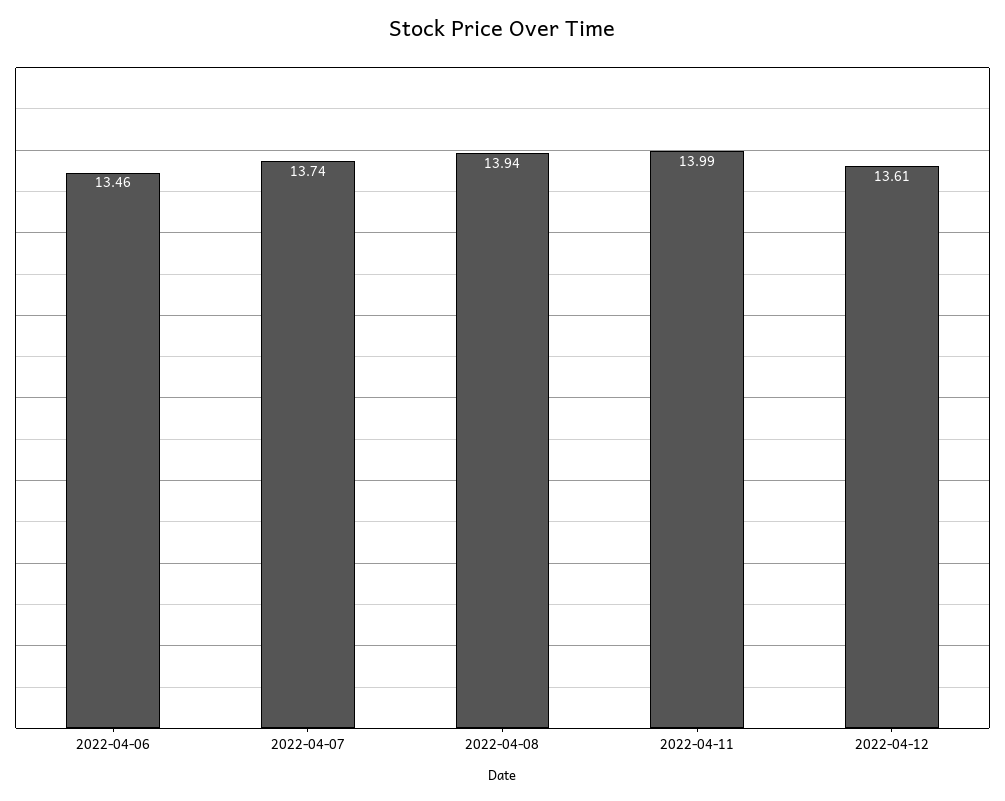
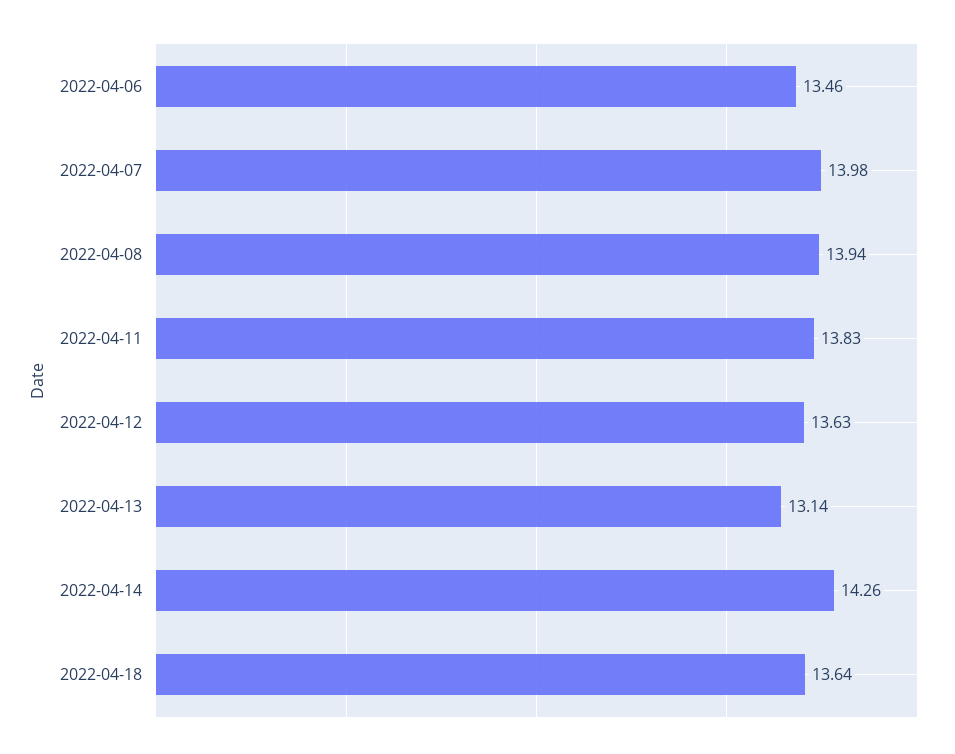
2022-04-07: 13.74 -> 13.98
2022-04-11: 13.99 -> 13.83
2022-04-12: 13.61 -> 13.63
2022-04-13: none -> 13.14
2022-04-14: none -> 14.26
2022-04-18: none -> 13.64

